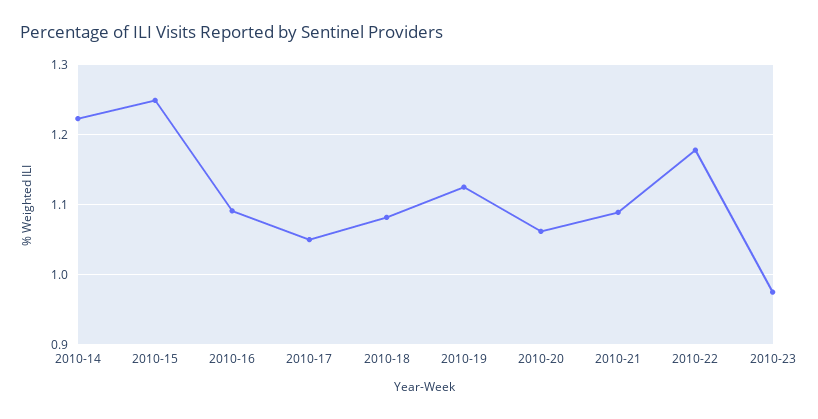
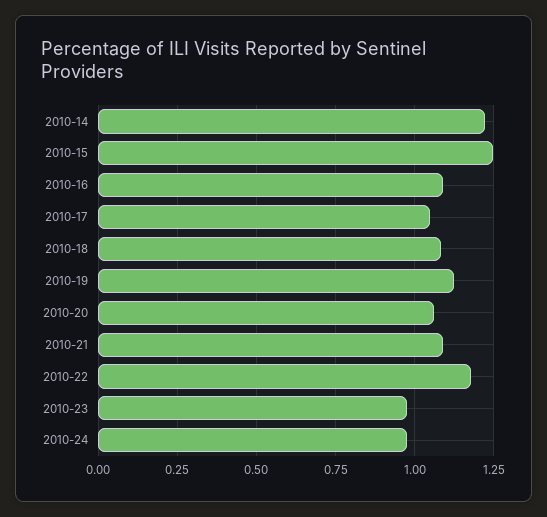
2010-24: none -> 0.975

